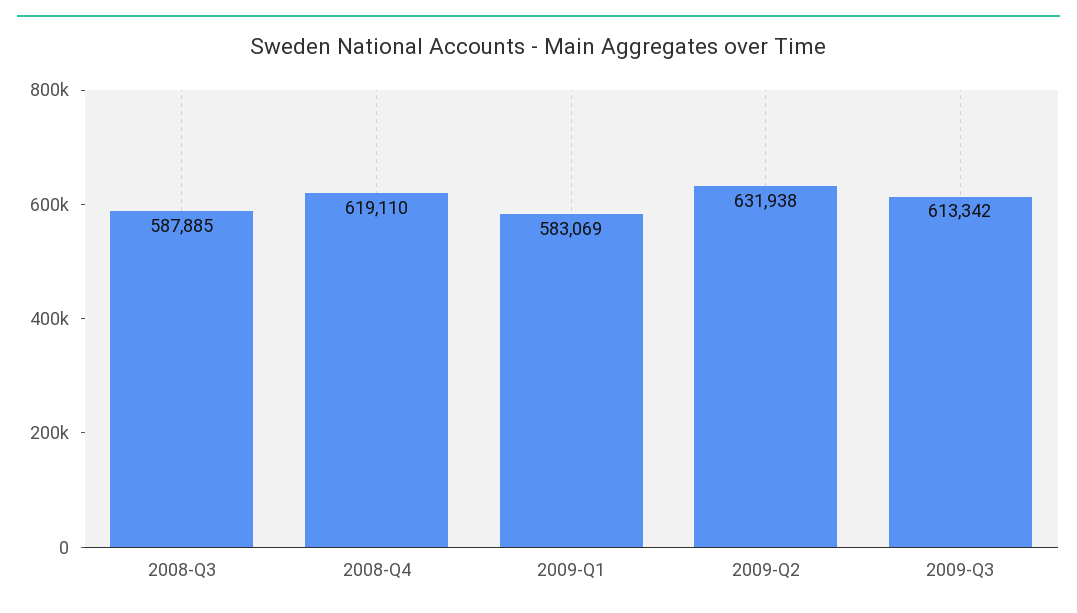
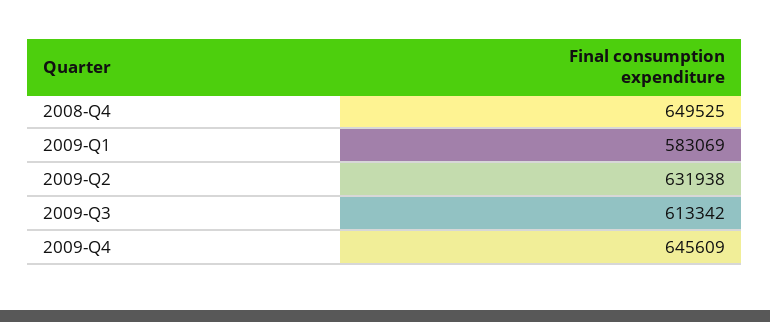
2008-Q3: 587885 -> none
2008-Q4: 619110 -> 649525
2009-Q4: none -> 645609

